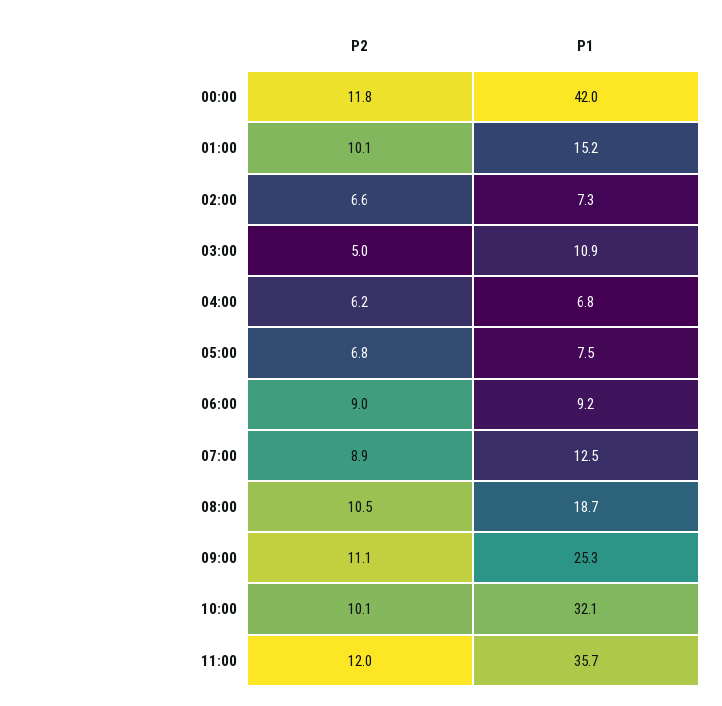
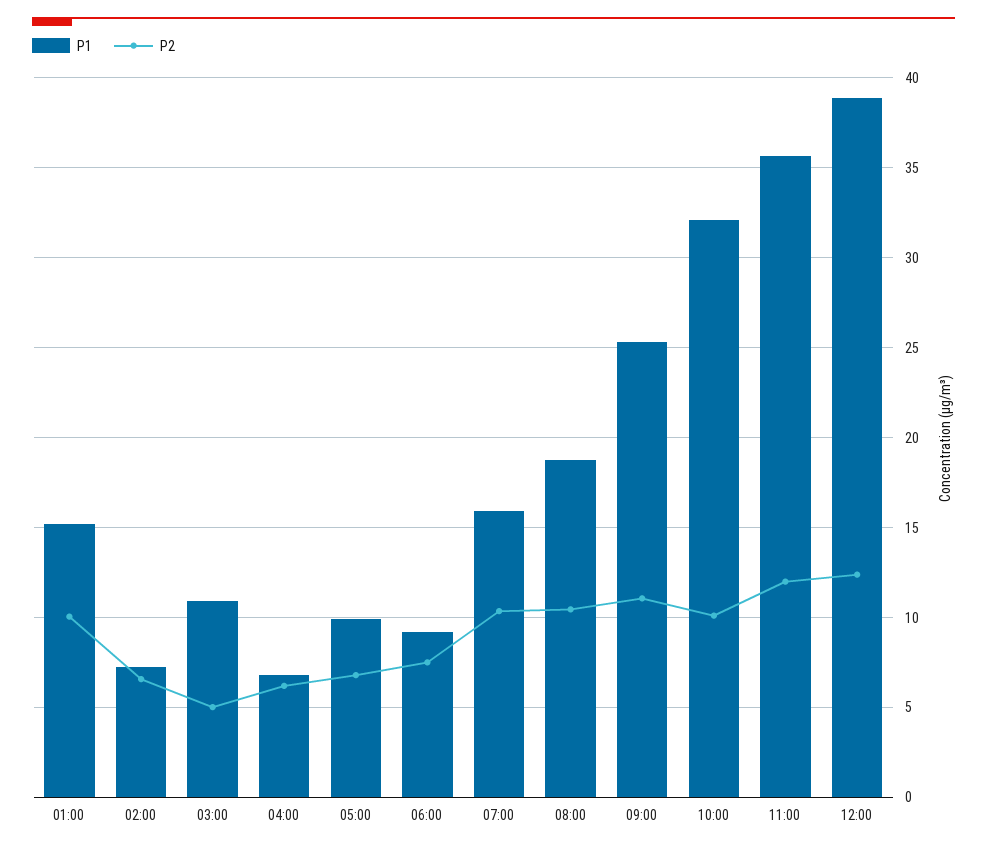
P2, 00:00: 11.8 -> none
P1, 00:00: 42 -> none
P1, 05:00: 7.5 -> 10
P2, 06:00: 9 -> 7.5
P2, 07:00: 8.9 -> 10.5
P1, 07:00: 12.5 -> 16
P1, 12:00: none -> 39
P2, 12:00: none -> 12.5

